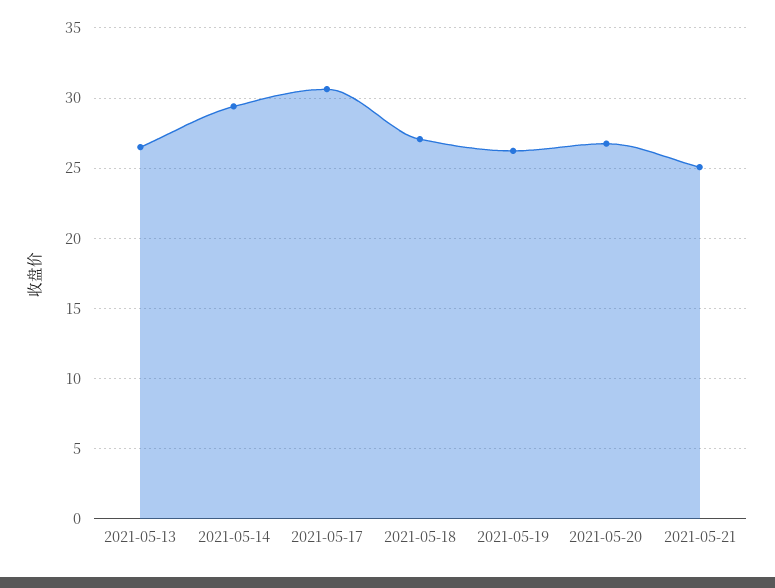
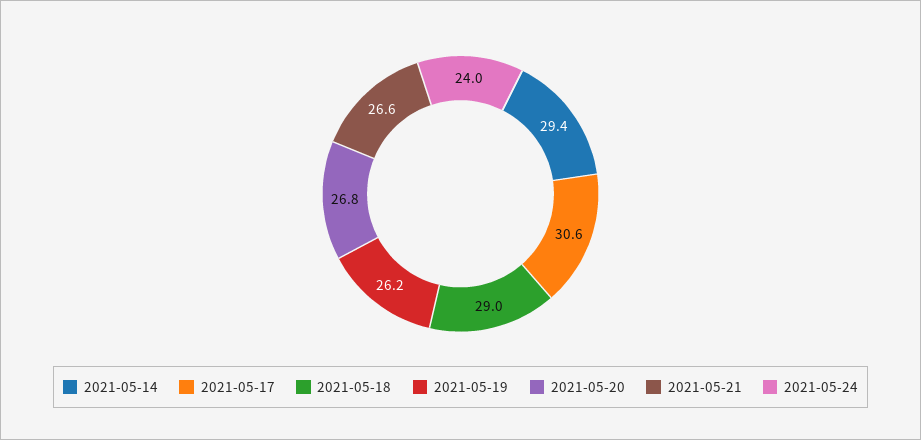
2021-05-13: 26.5 -> none
2021-05-18: 27 -> 29
2021-05-21: 25 -> 26.6
2021-05-24: none -> 24

